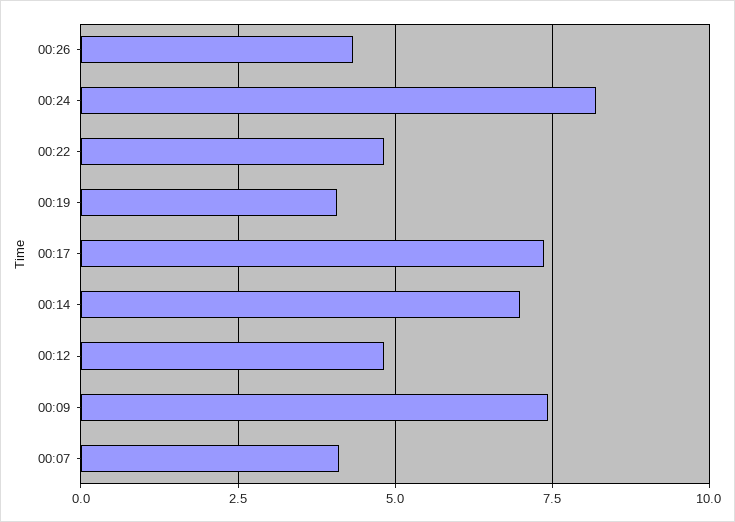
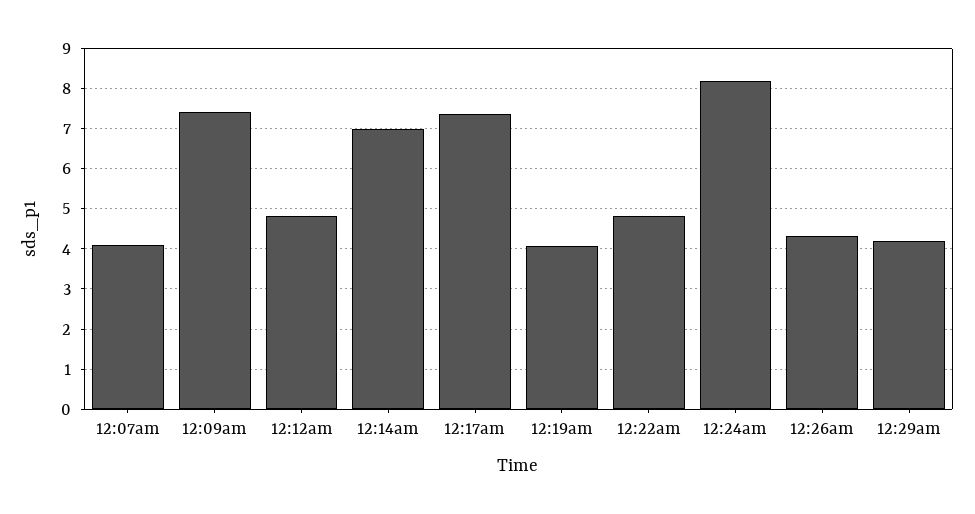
12:29am: none -> 4.2

